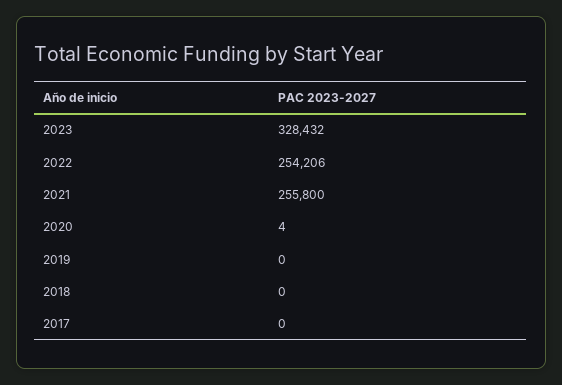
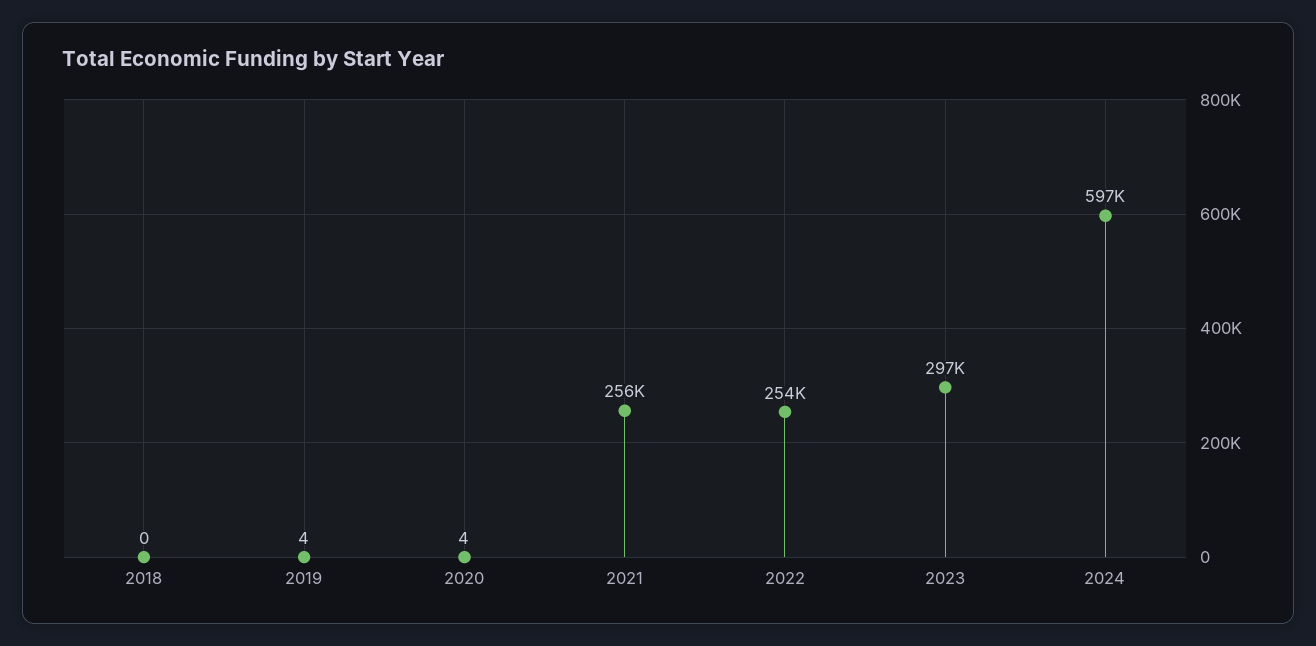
2023: 328432 -> 297000
2019: 0 -> 4
2017: 0 -> none
2024: none -> 597000

